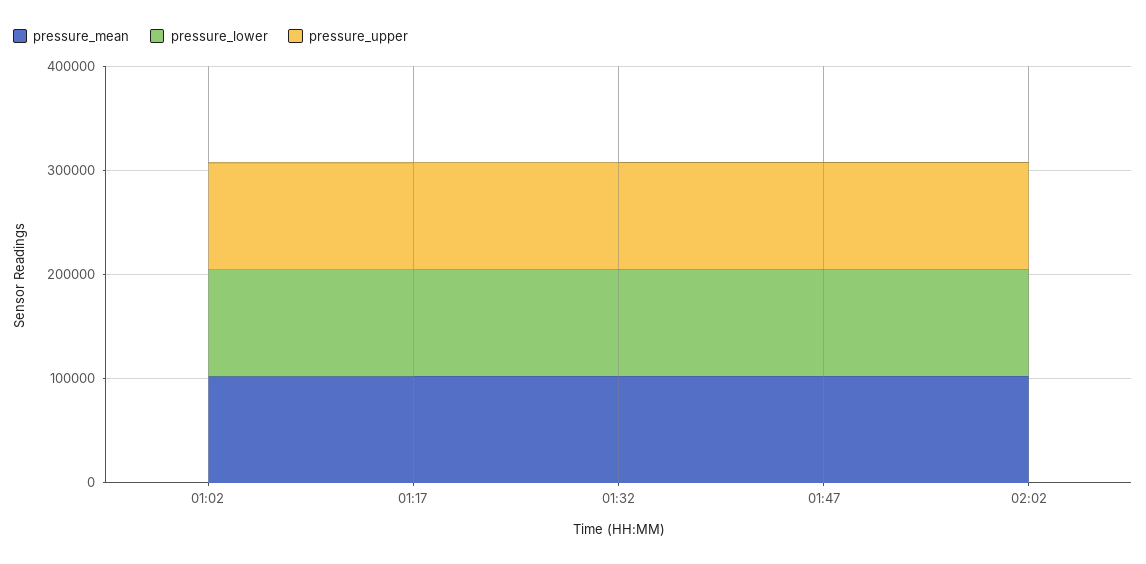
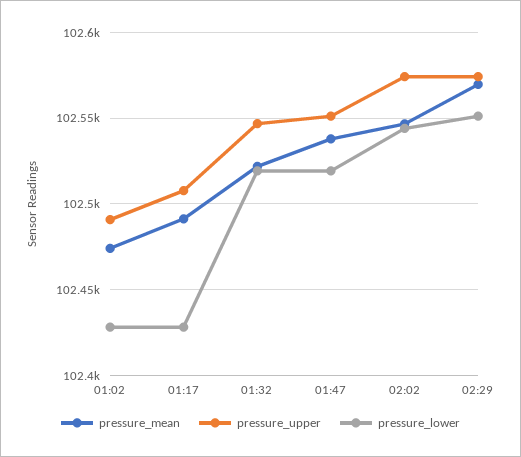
pressure_mean, 02:29: none -> 102570
pressure_upper, 02:29: none -> 102575
pressure_lower, 02:29: none -> 102550

